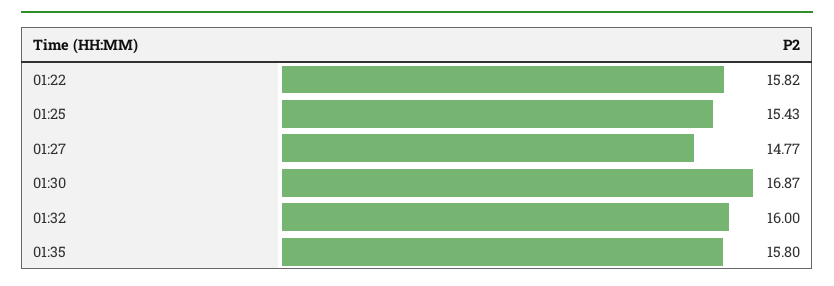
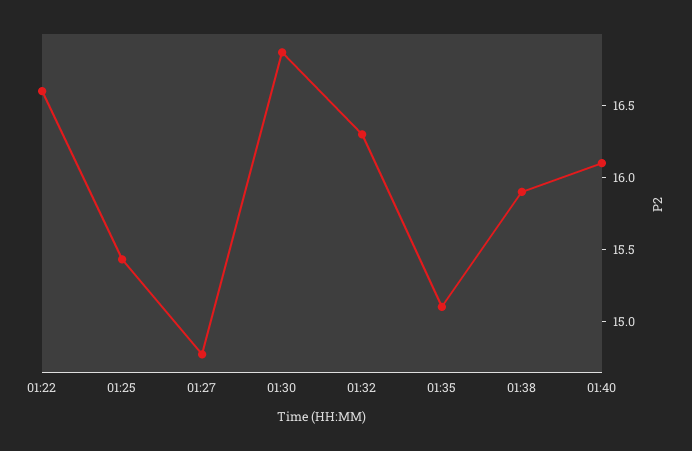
01:22: 15.82 -> 16.6
01:32: 16 -> 16.3
01:35: 15.8 -> 15.1
01:38: none -> 15.9
01:40: none -> 16.1

